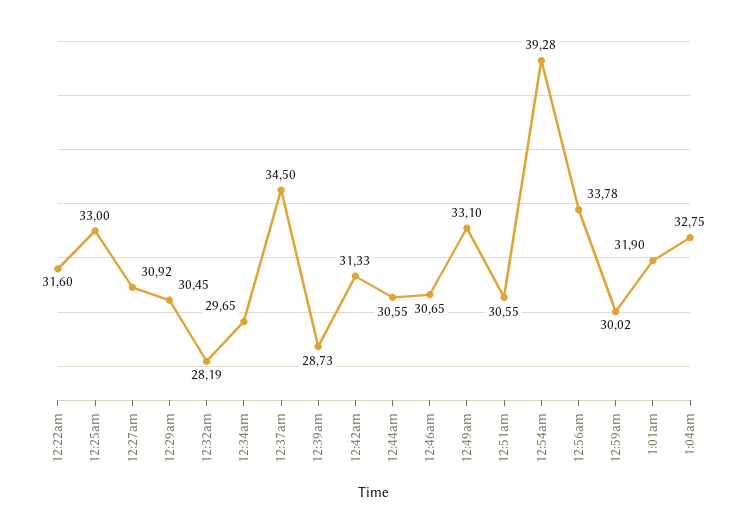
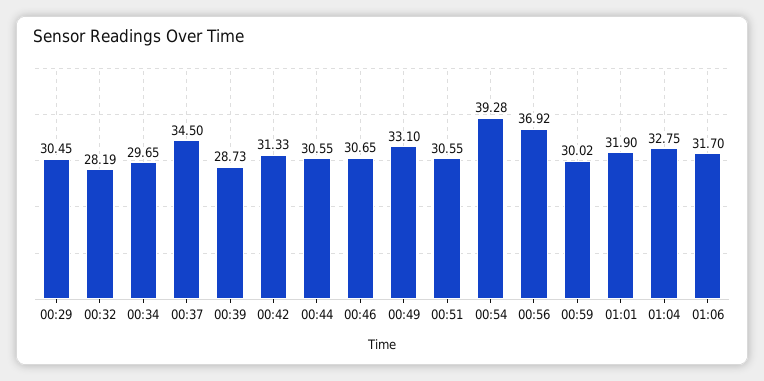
12:22am: 31.6 -> none
12:25am: 33 -> none
12:27am: 30.92 -> none
12:56am: 33.78 -> 36.92
01:06: none -> 31.7

